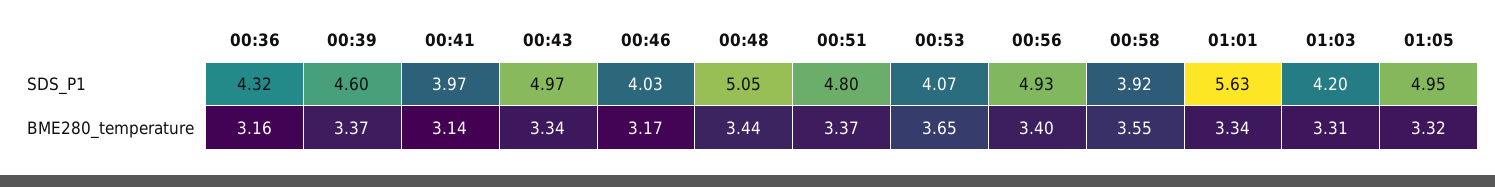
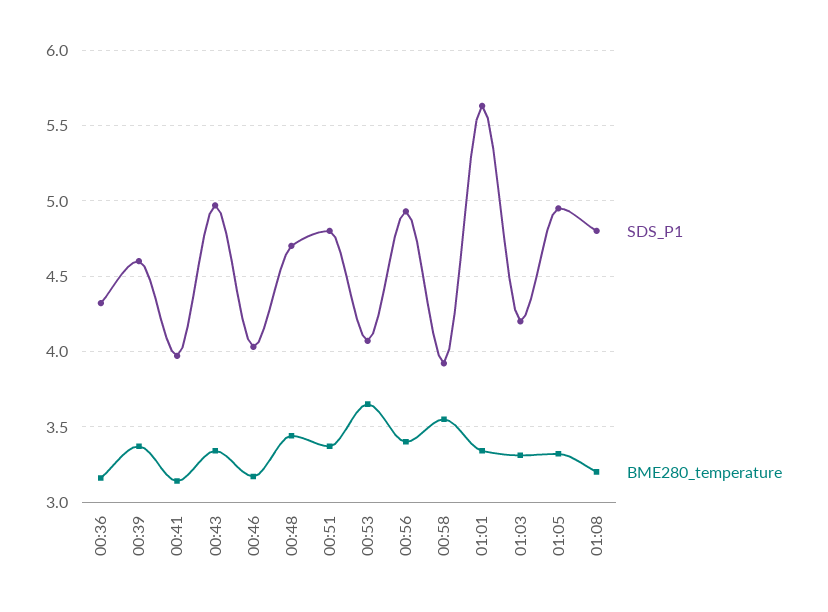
SDS_P1, 00:48: 5.05 -> 4.7
SDS_P1, 01:08: none -> 4.8
BME280_temperature, 01:08: none -> 3.2

